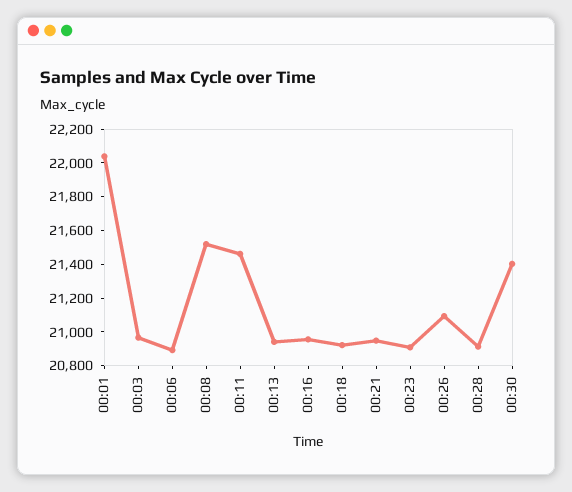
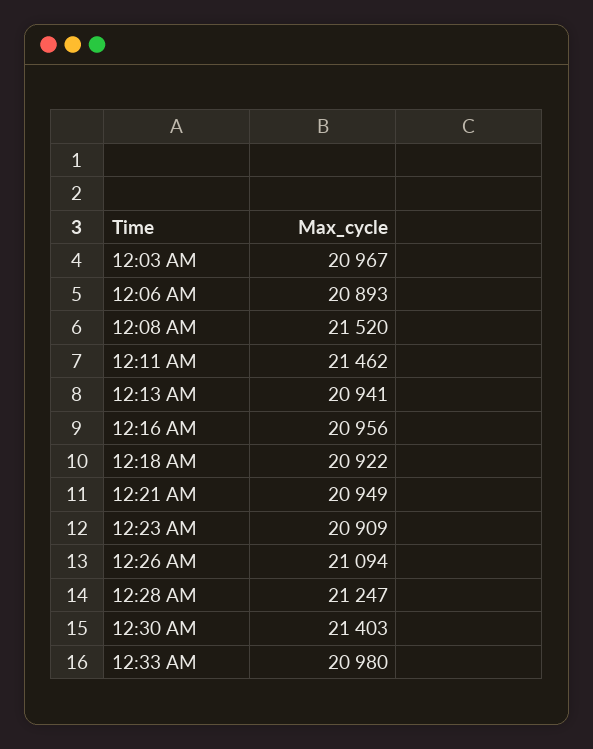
00:01: 22050 -> none
00:28: 20900 -> 21247
12:33 AM: none -> 20980

